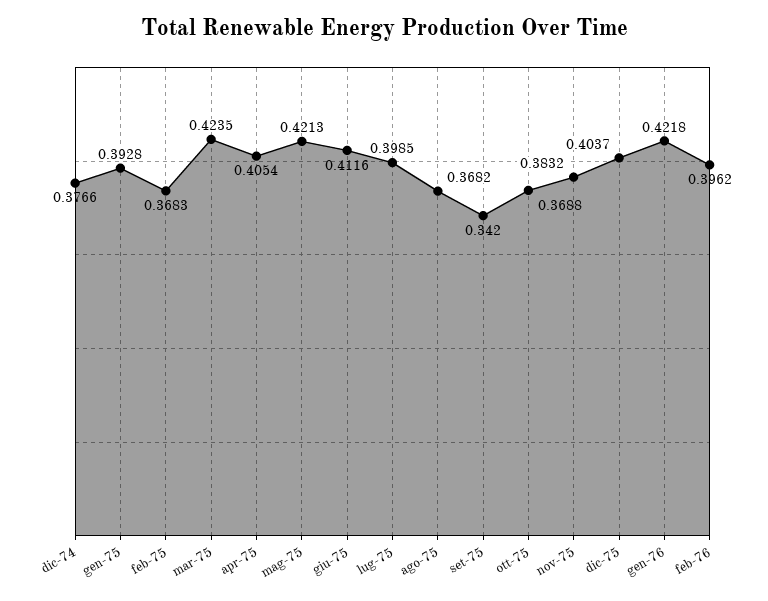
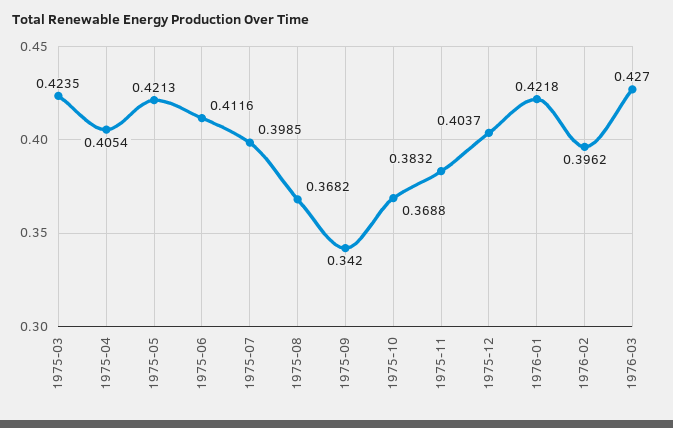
dic-74: 0.3766 -> none
gen-75: 0.3928 -> none
feb-75: 0.3683 -> none
1976-03: none -> 0.427

